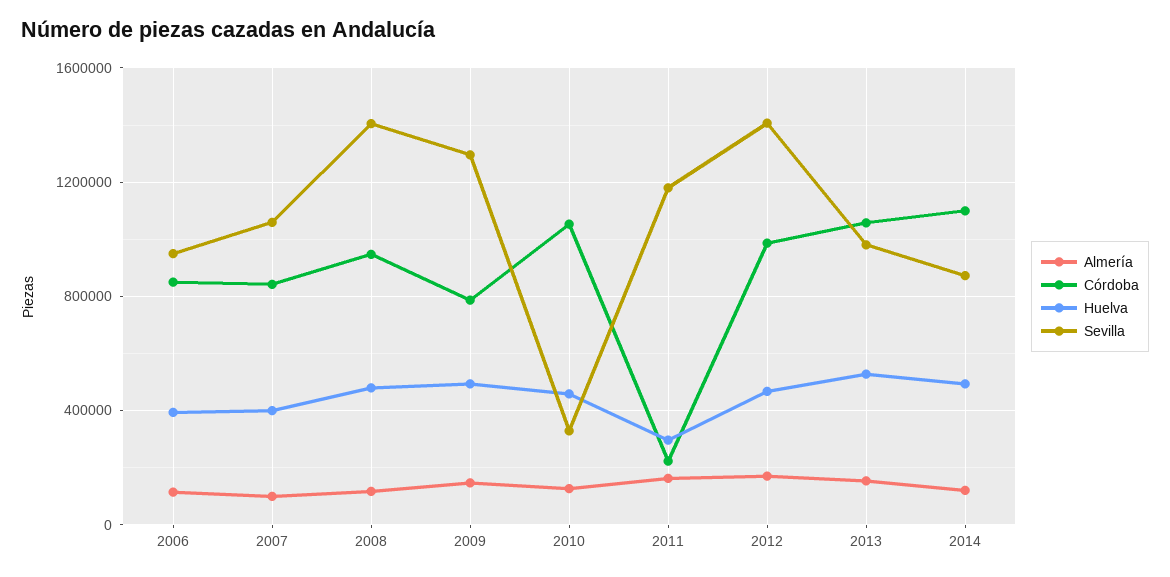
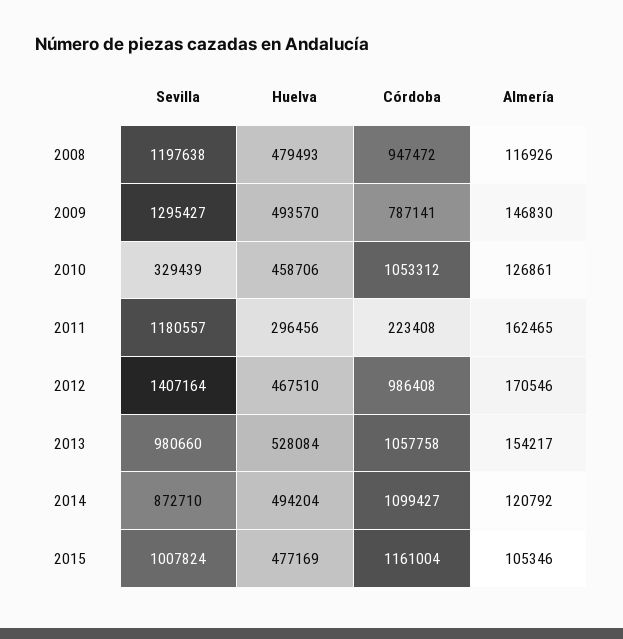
Almería, 2006: 100000 -> none
Córdoba, 2006: 850000 -> none
Huelva, 2006: 400000 -> none
Sevilla, 2006: 950000 -> none
Almería, 2007: 100000 -> none
Córdoba, 2007: 850000 -> none
Huelva, 2007: 400000 -> none
Sevilla, 2007: 1050000 -> none
Sevilla, 2008: 1400000 -> 1197638
Sevilla, 2015: none -> 1007824
Huelva, 2015: none -> 477169
Córdoba, 2015: none -> 1161004
Almería, 2015: none -> 105346

